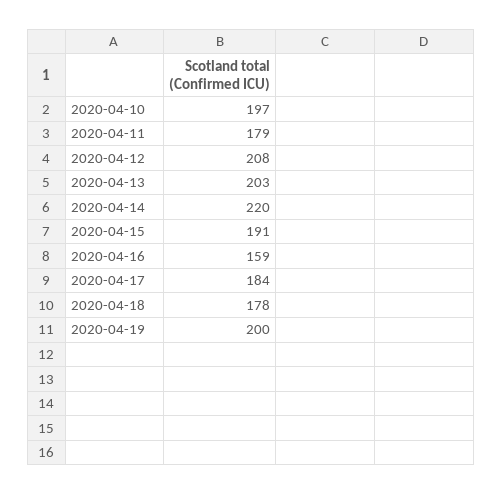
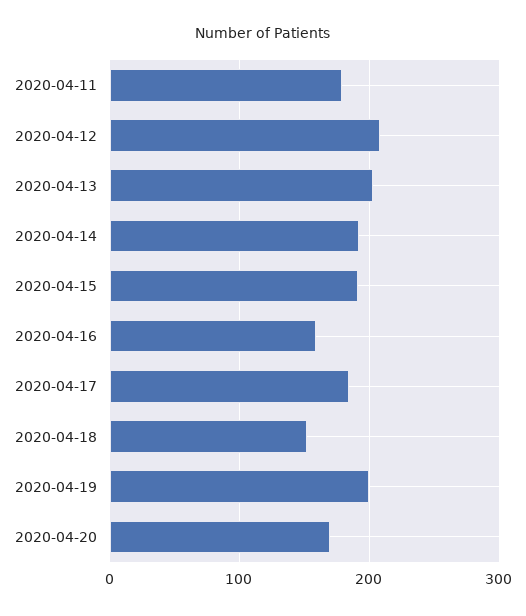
2020-04-10: 197 -> none
2020-04-14: 220 -> 190
2020-04-18: 178 -> 150
2020-04-20: none -> 170

